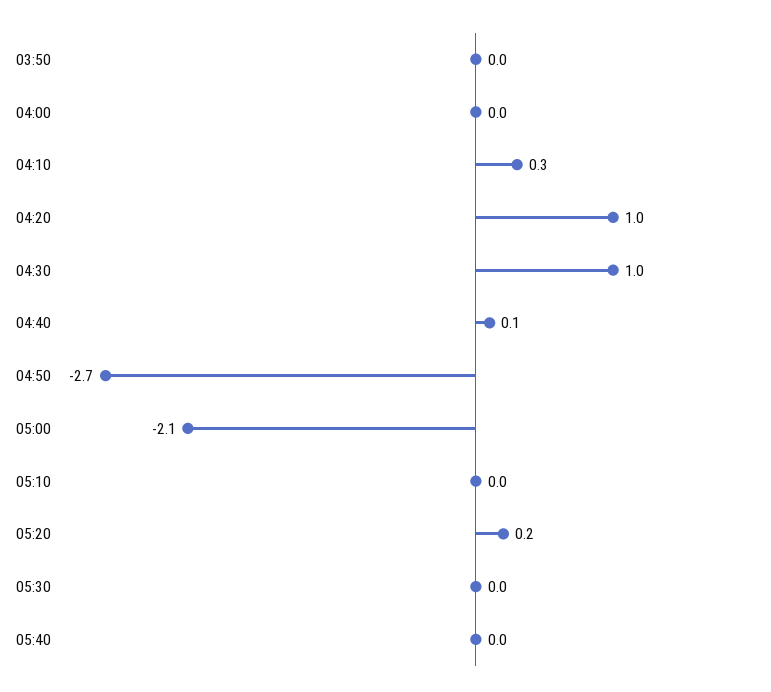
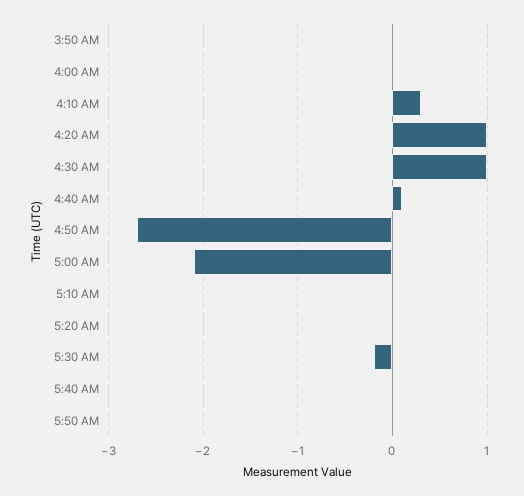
05:20: 0.2 -> 0
05:30: 0 -> -0.2
5:50 AM: none -> 0

